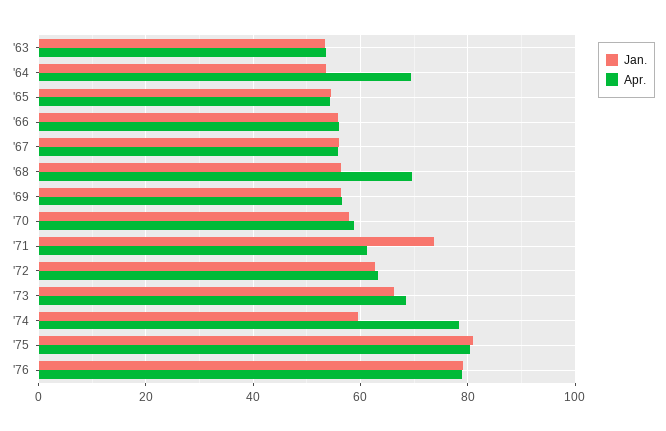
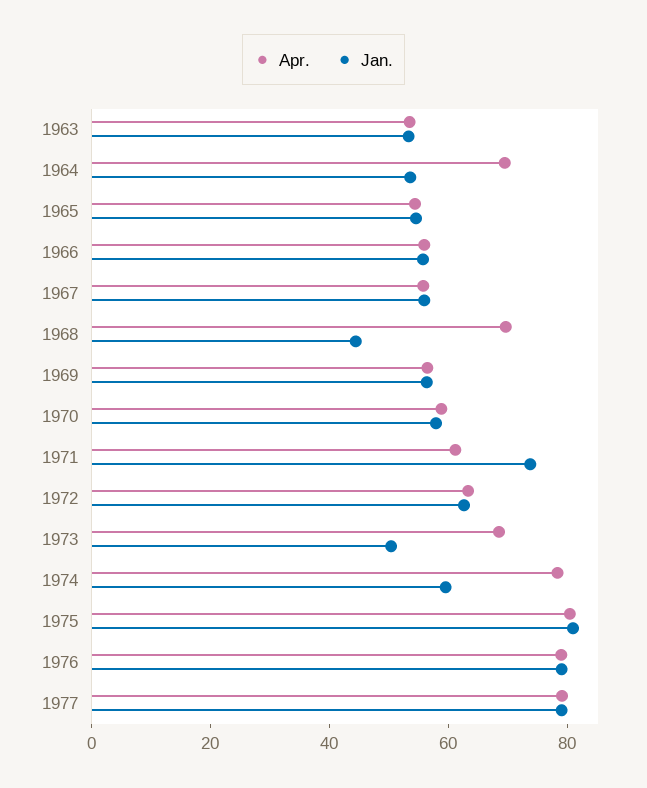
Jan., '68: 56 -> 45
Jan., '73: 66 -> 50
Apr., 1977: none -> 80
Jan., 1977: none -> 80

